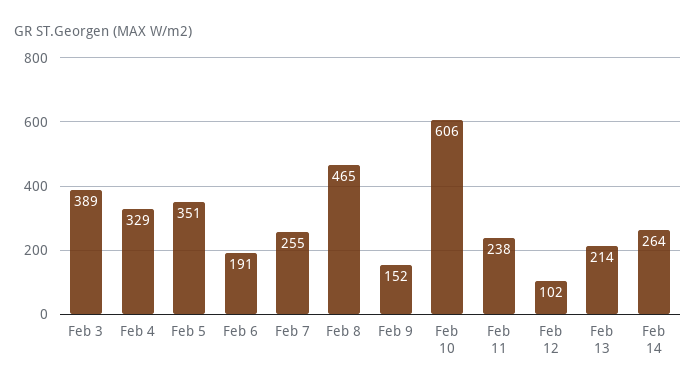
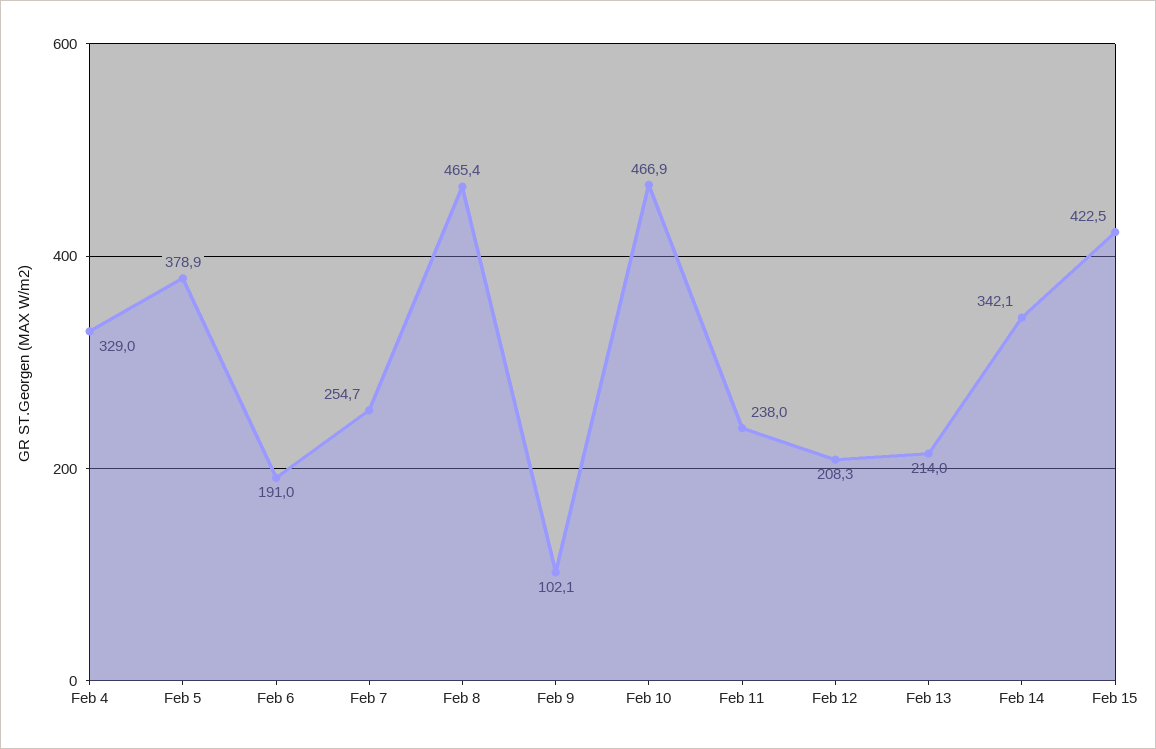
Feb 3: 389 -> none
Feb 5: 351 -> 378.9
Feb 9: 152 -> 102.1
Feb 10: 606 -> 466.9
Feb 12: 102 -> 208.3
Feb 14: 264 -> 342.1
Feb 15: none -> 422.5

